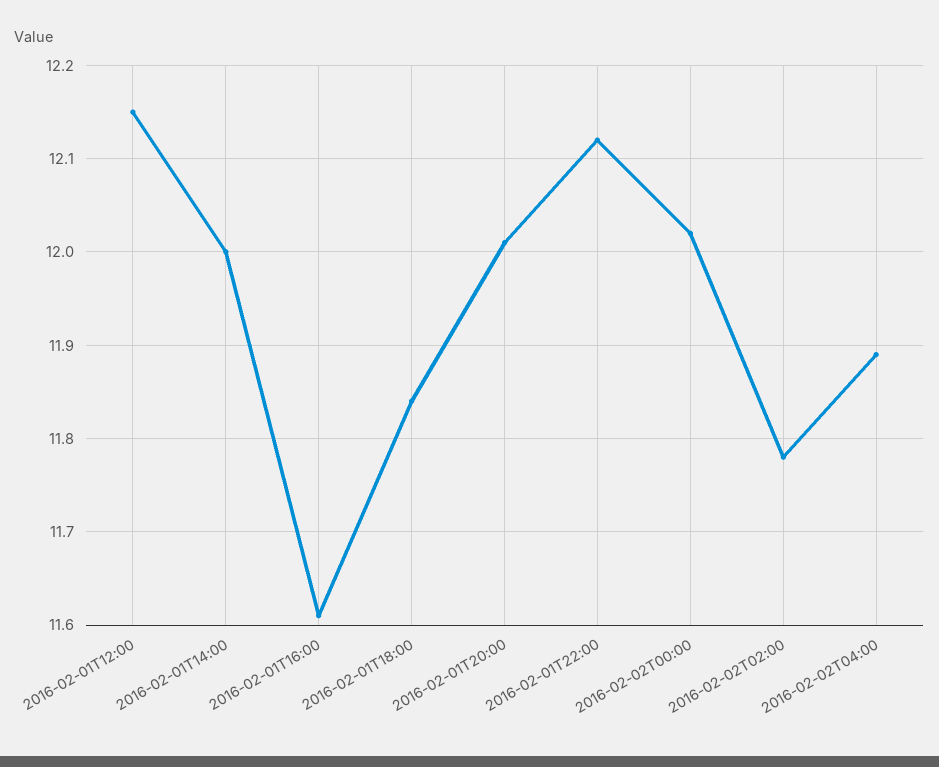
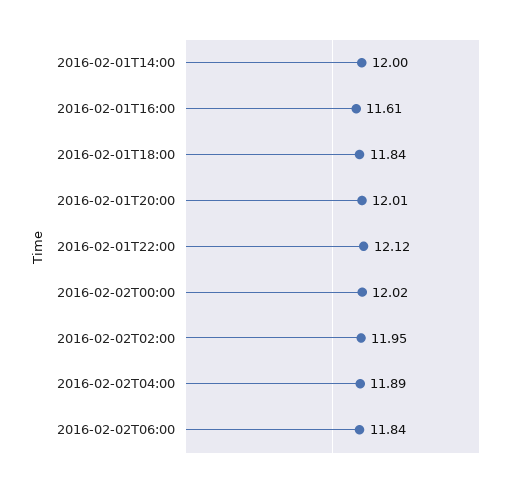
2016-02-01T12:00: 12.15 -> none
2016-02-02T02:00: 11.78 -> 11.95
2016-02-02T06:00: none -> 11.84

